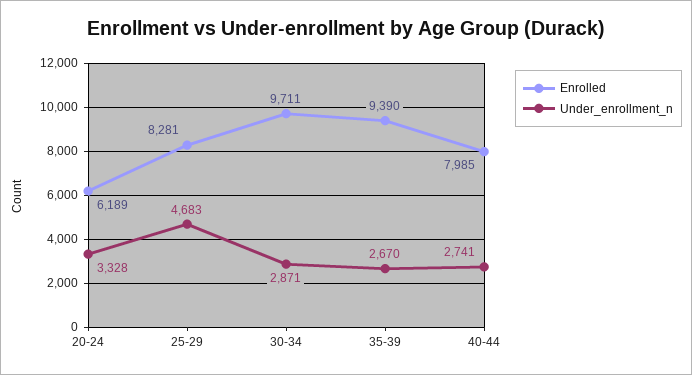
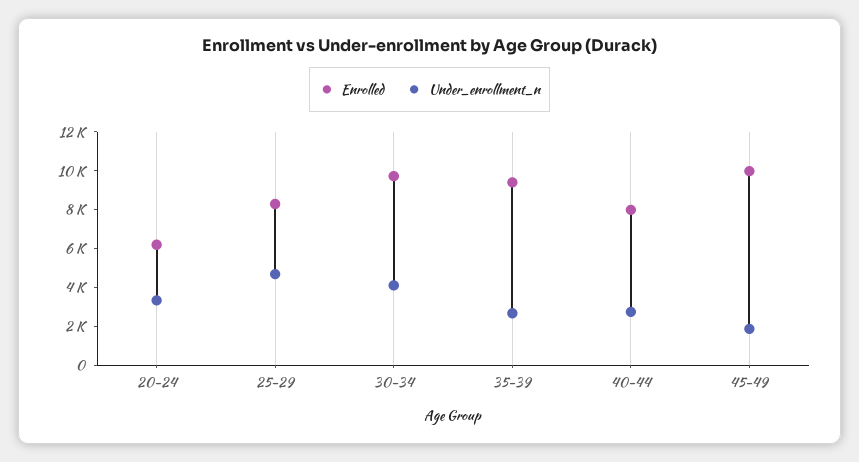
Under_enrollment_n, 30-34: 2871 -> 4000
Enrolled, 45-49: none -> 10000
Under_enrollment_n, 45-49: none -> 2000

